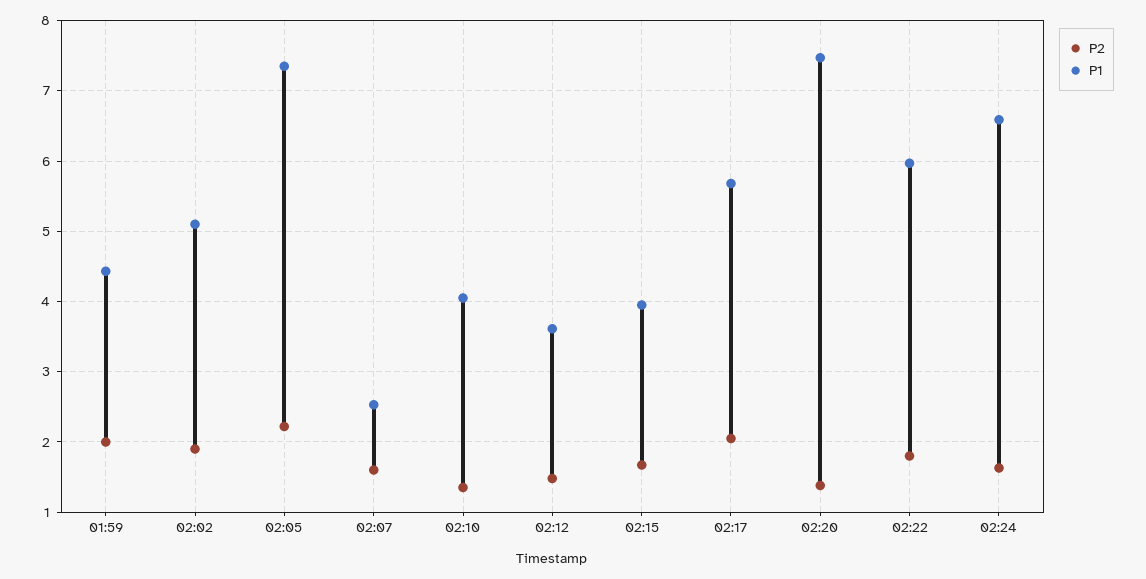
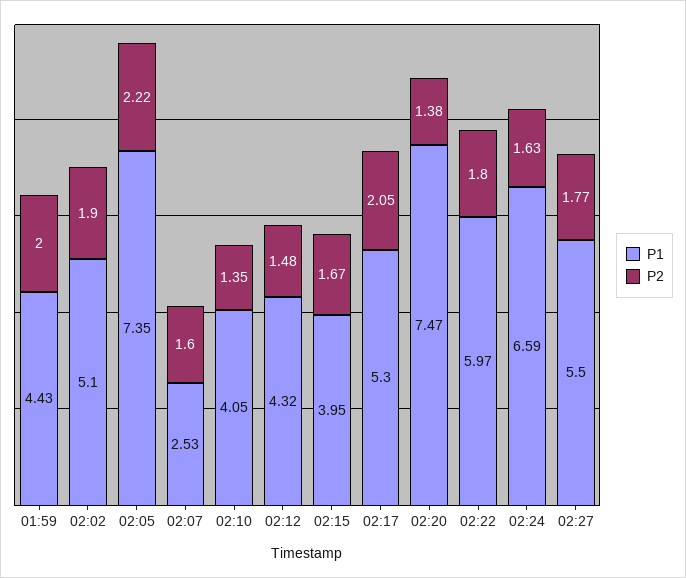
P1, 02:12: 3.6 -> 4.32
P1, 02:17: 5.7 -> 5.3
P1, 02:27: none -> 5.5
P2, 02:27: none -> 1.77

